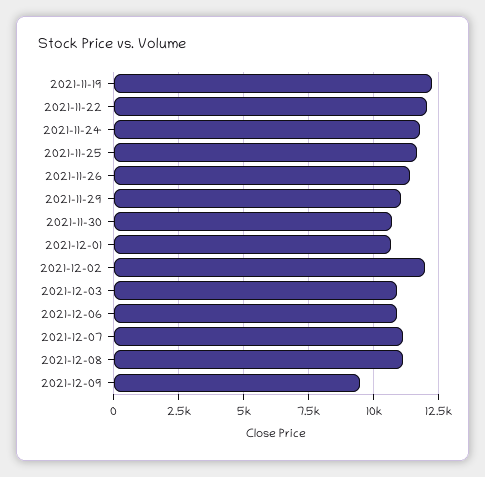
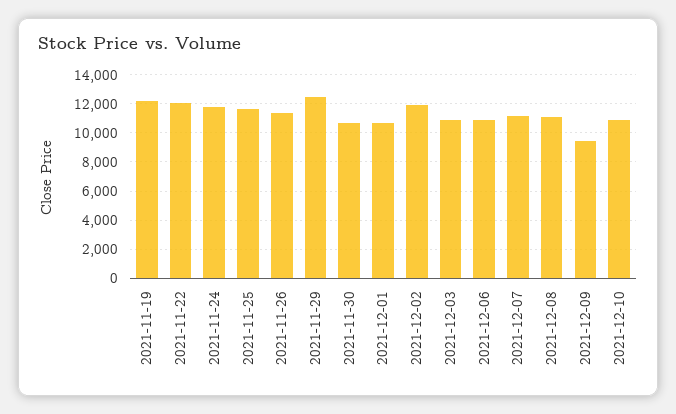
2021-11-29: 11000 -> 12500
2021-12-10: none -> 11000

